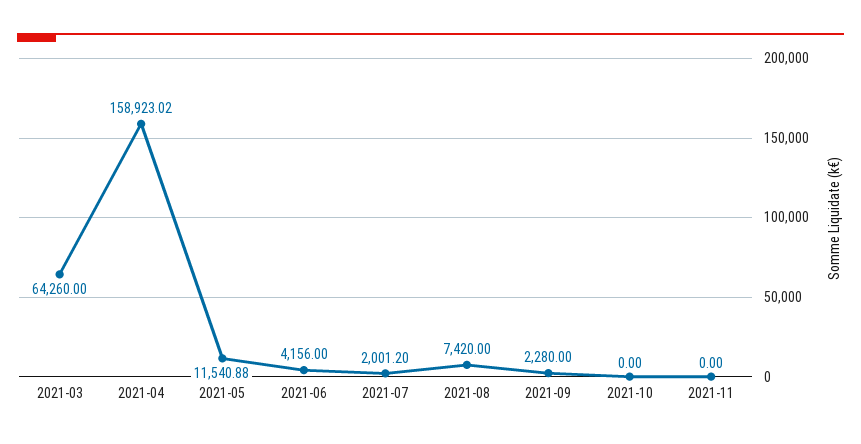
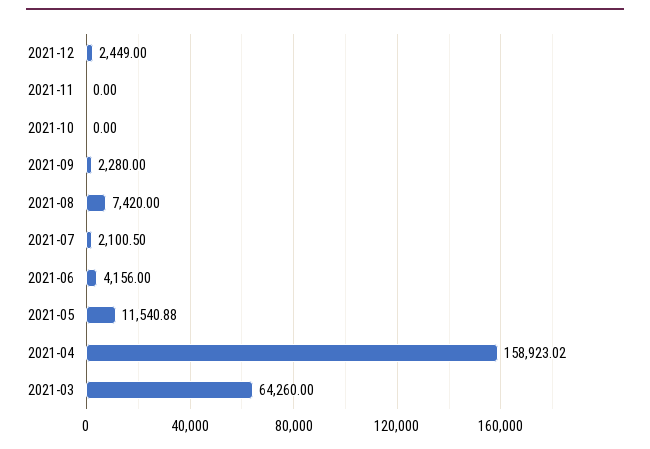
2021-07: 2001.2 -> 2100.5
2021-12: none -> 2449

